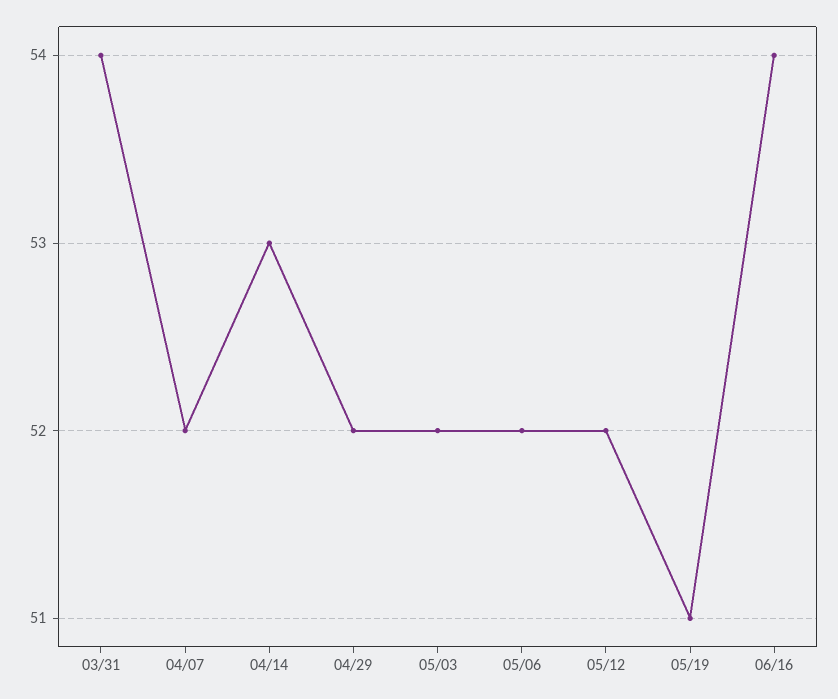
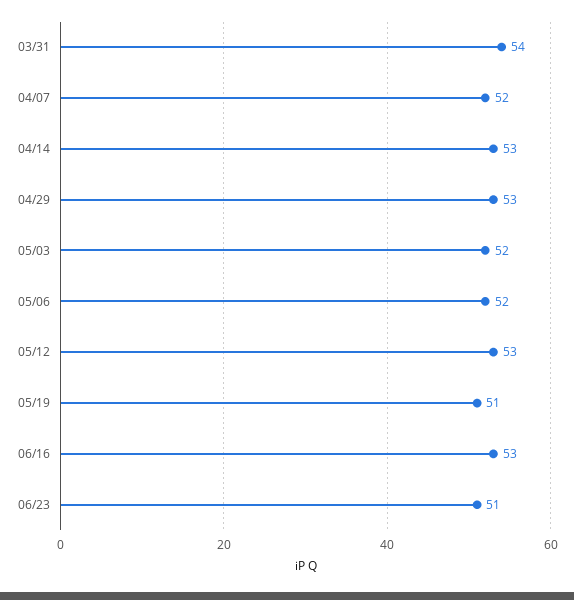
04/29: 52 -> 53
05/12: 52 -> 53
06/16: 54 -> 53
06/23: none -> 51

